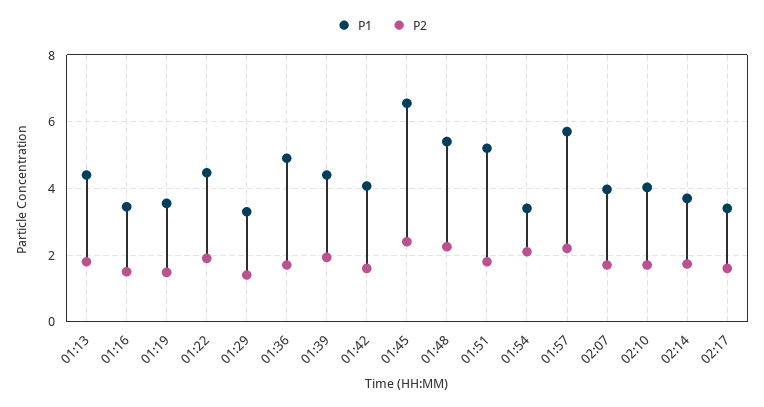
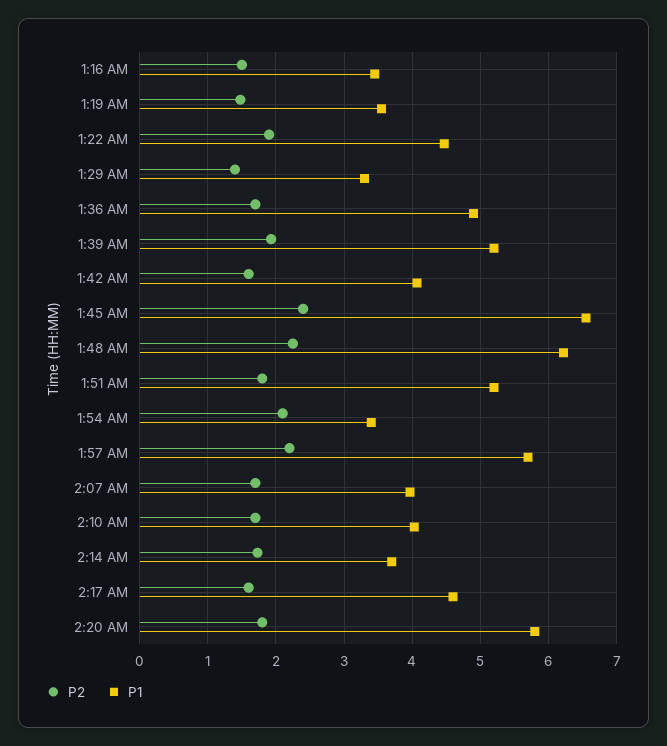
P1, 01:13: 4.4 -> none
P2, 01:13: 1.8 -> none
P1, 01:39: 4.4 -> 5.2
P1, 01:48: 5.4 -> 6.2
P1, 02:17: 3.4 -> 4.6
P2, 2:20 AM: none -> 1.8
P1, 2:20 AM: none -> 5.8

